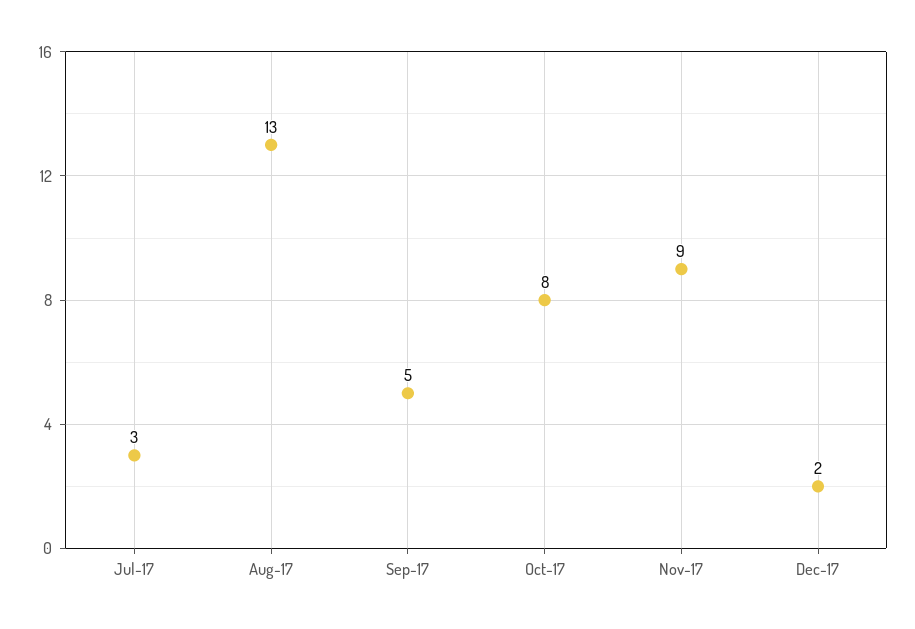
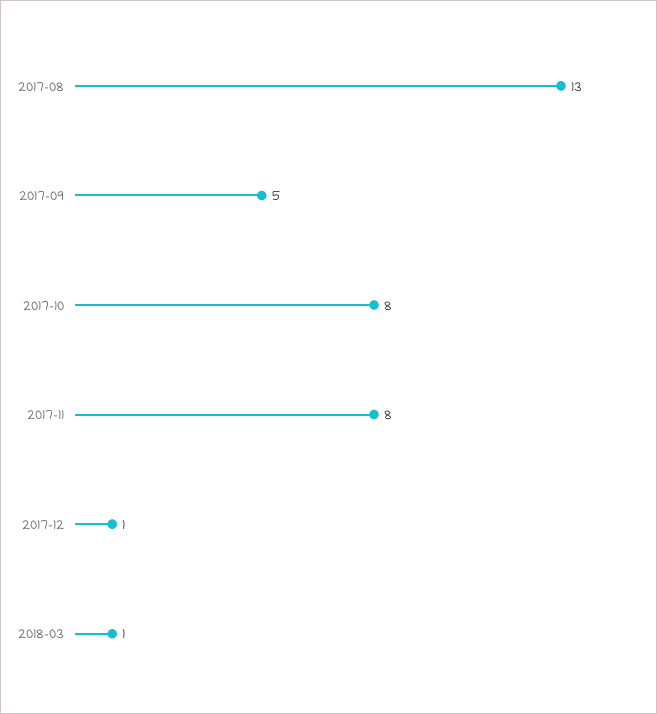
Jul-17: 3 -> none
Nov-17: 9 -> 8
Dec-17: 2 -> 1
2018-03: none -> 1

